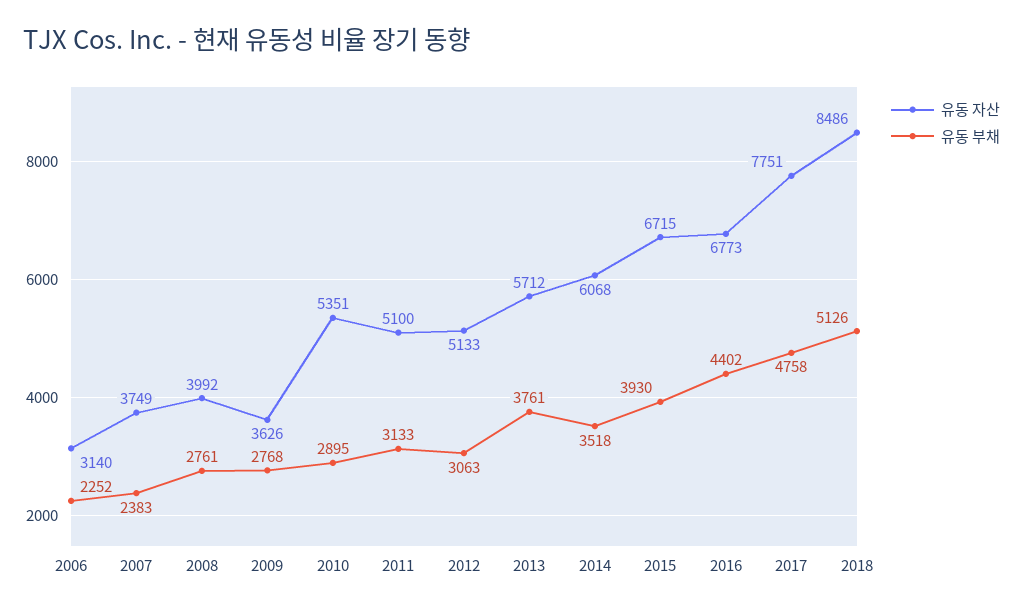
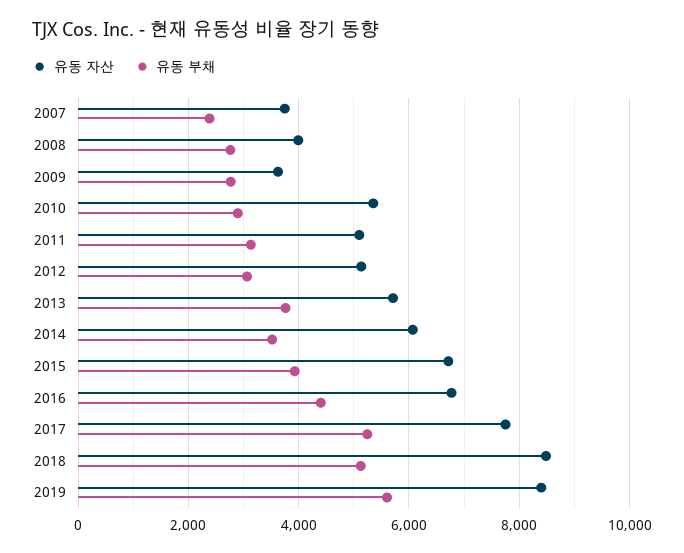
유동 자산, 2006: 3140 -> none
유동 부채, 2006: 2252 -> none
유동 부채, 2017: 4758 -> 5200
유동 자산, 2019: none -> 8400
유동 부채, 2019: none -> 5600

